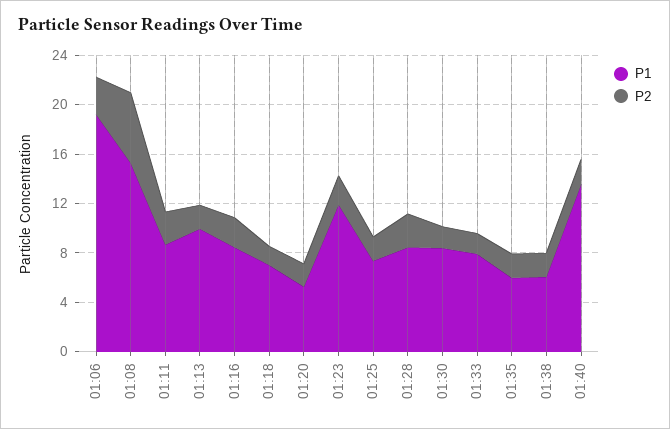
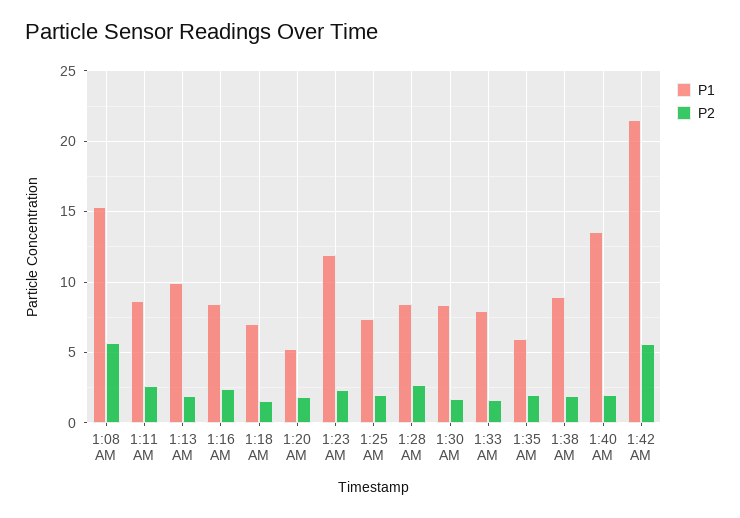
P1, 01:06: 19 -> none
P2, 01:06: 3 -> none
P1, 01:38: 6 -> 9
P1, 1:42 AM: none -> 21.5
P2, 1:42 AM: none -> 5.5

